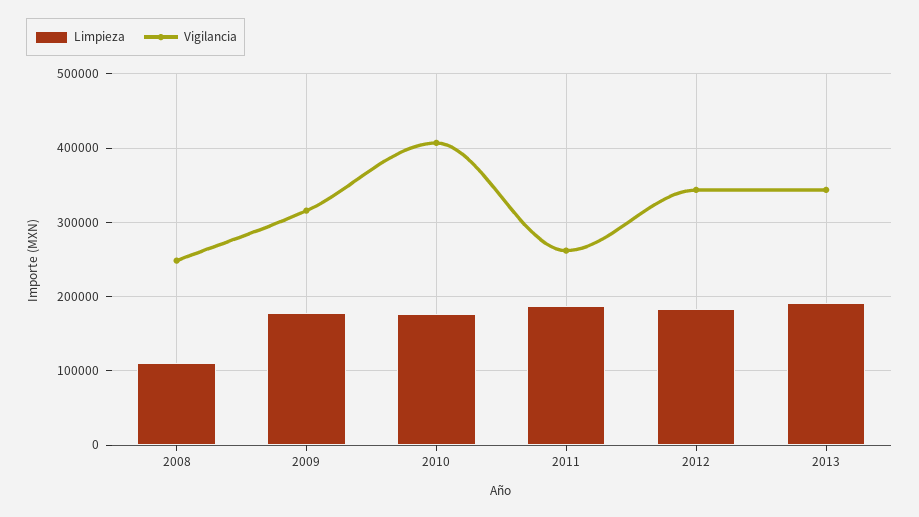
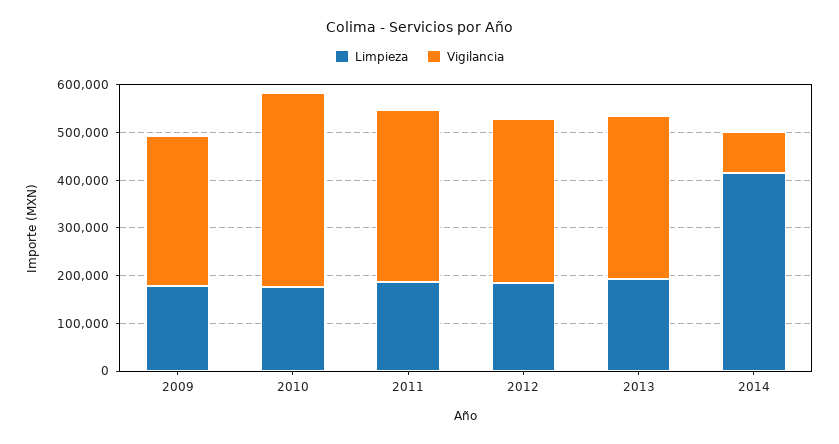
Limpieza, 2008: 110000 -> none
Vigilancia, 2008: 250000 -> none
Vigilancia, 2011: 260000 -> 360000
Limpieza, 2014: none -> 420000
Vigilancia, 2014: none -> 80000

